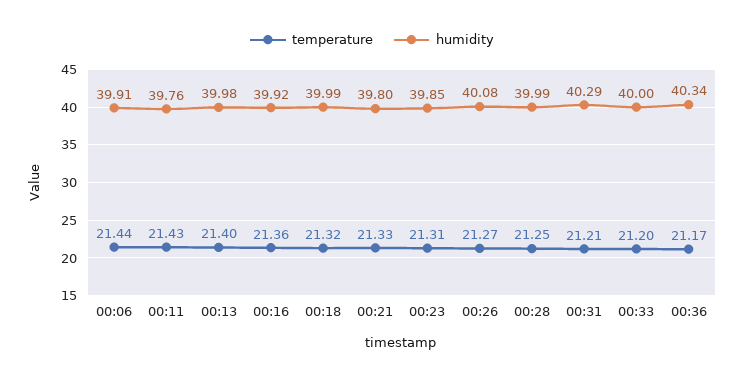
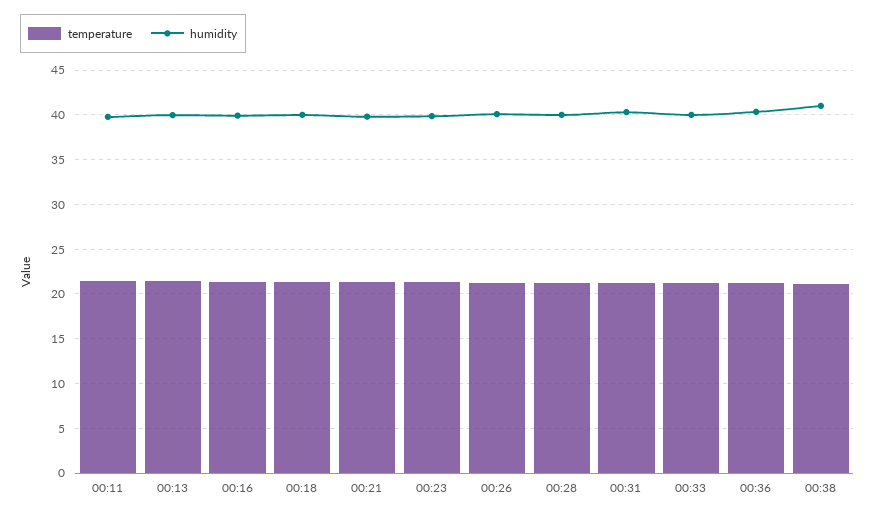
temperature, 00:06: 21.44 -> none
humidity, 00:06: 39.91 -> none
temperature, 00:38: none -> 21
humidity, 00:38: none -> 41

